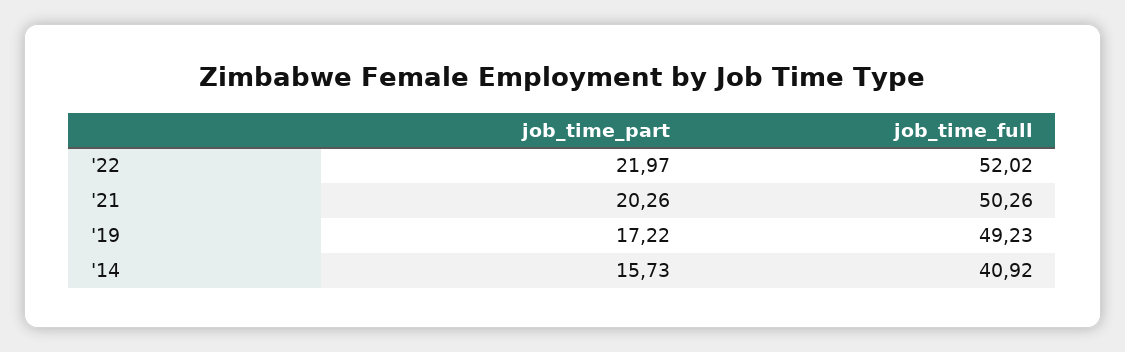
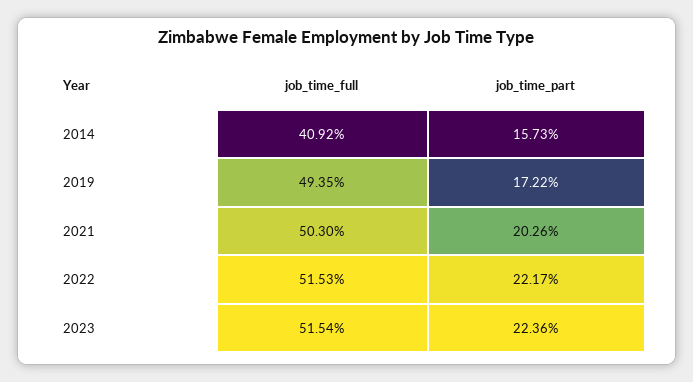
job_time_part, '22: 21.97 -> 22.17
job_time_full, '22: 52.02 -> 51.53
job_time_full, '21: 50.26 -> 50.3
job_time_full, '19: 49.23 -> 49.35
job_time_full, 2023: none -> 51.54
job_time_part, 2023: none -> 22.36

